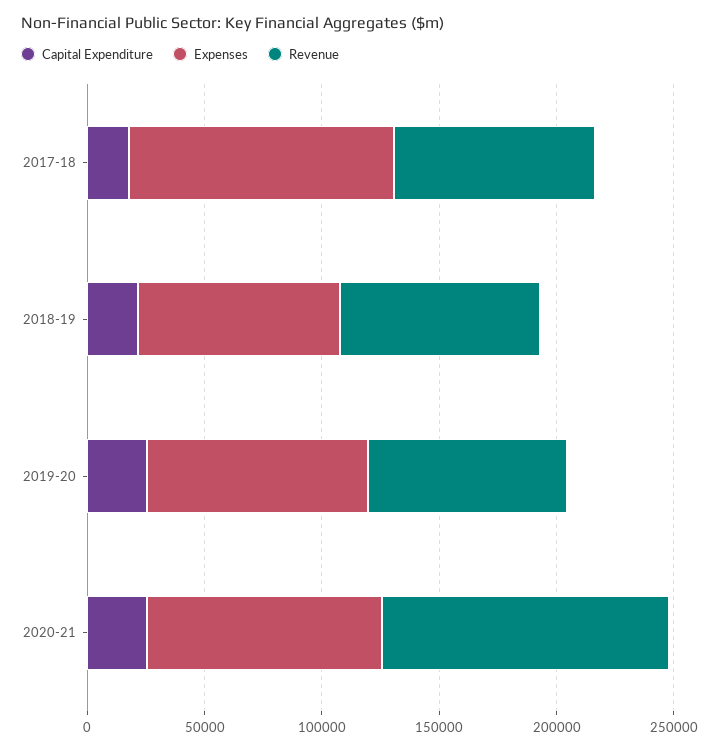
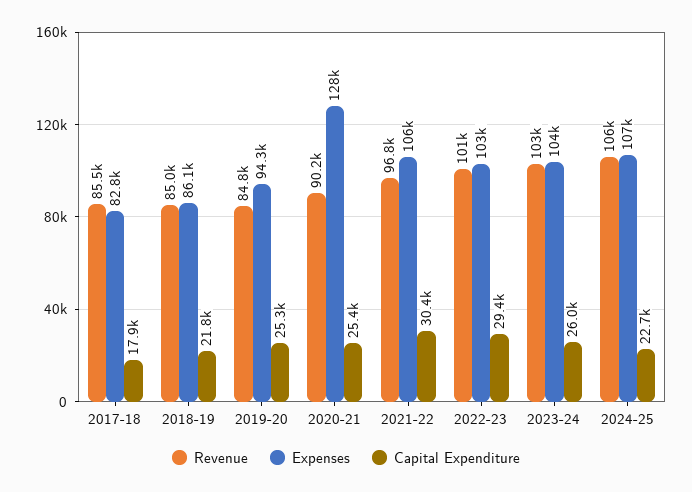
Expenses, 2017-18: 110000 -> 82800
Expenses, 2020-21: 100000 -> 128000
Revenue, 2020-21: 120000 -> 90200
Revenue, 2021-22: none -> 96800
Expenses, 2021-22: none -> 106000
Capital Expenditure, 2021-22: none -> 30400
Revenue, 2022-23: none -> 101000
Expenses, 2022-23: none -> 103000
Capital Expenditure, 2022-23: none -> 29400
Revenue, 2023-24: none -> 103000
Expenses, 2023-24: none -> 104000
Capital Expenditure, 2023-24: none -> 26000
Revenue, 2024-25: none -> 106000
Expenses, 2024-25: none -> 107000
Capital Expenditure, 2024-25: none -> 22700

